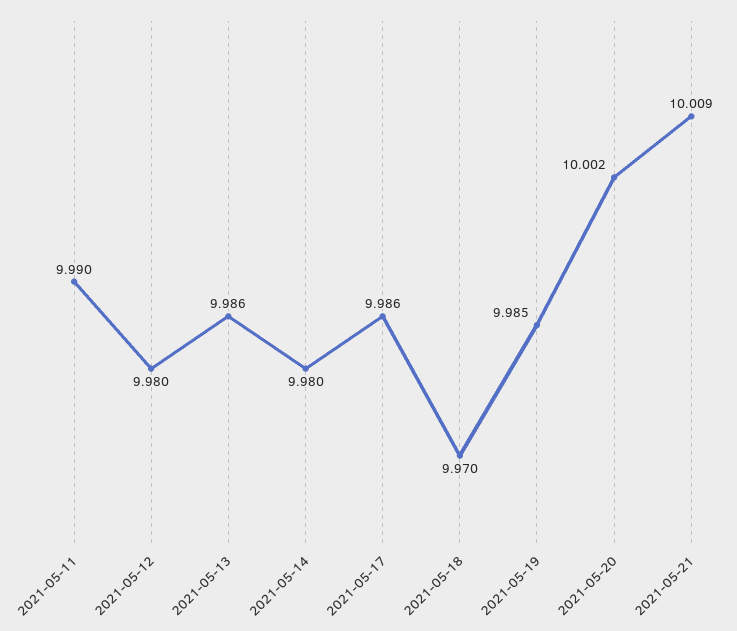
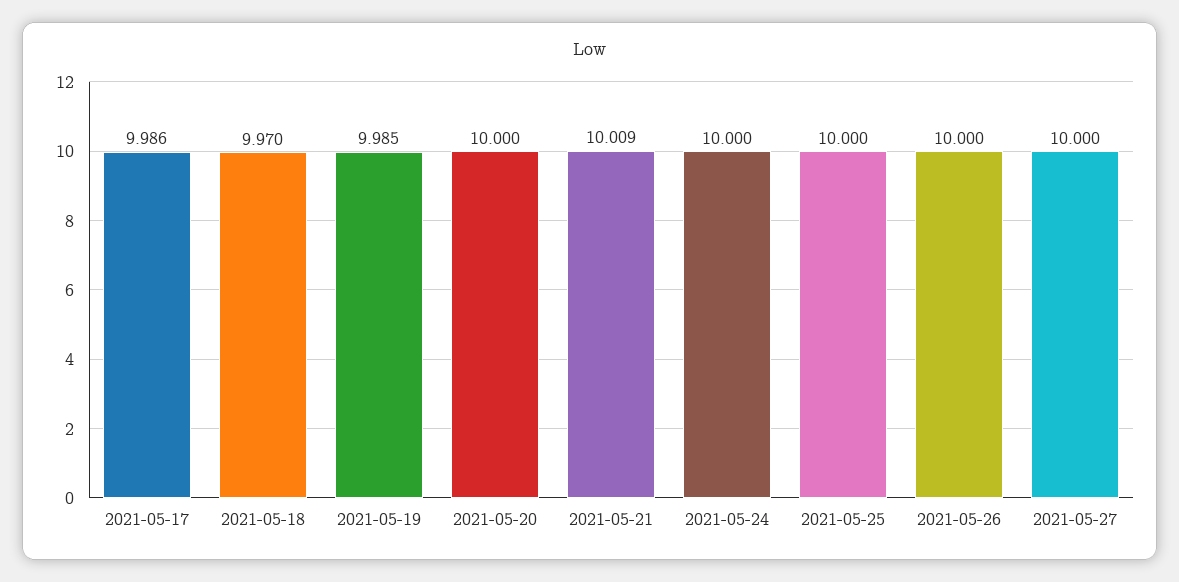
2021-05-11: 9.99 -> none
2021-05-12: 9.98 -> none
2021-05-13: 9.986 -> none
2021-05-14: 9.98 -> none
2021-05-20: 10.002 -> 10
2021-05-24: none -> 10
2021-05-25: none -> 10
2021-05-26: none -> 10
2021-05-27: none -> 10

